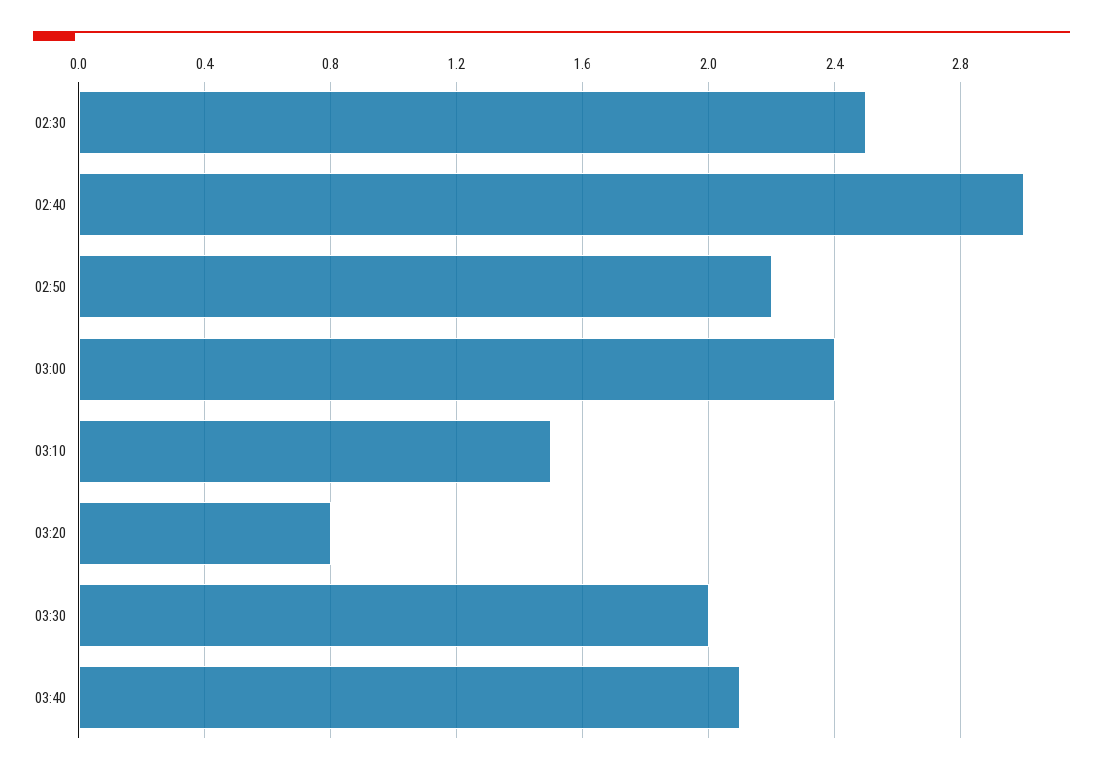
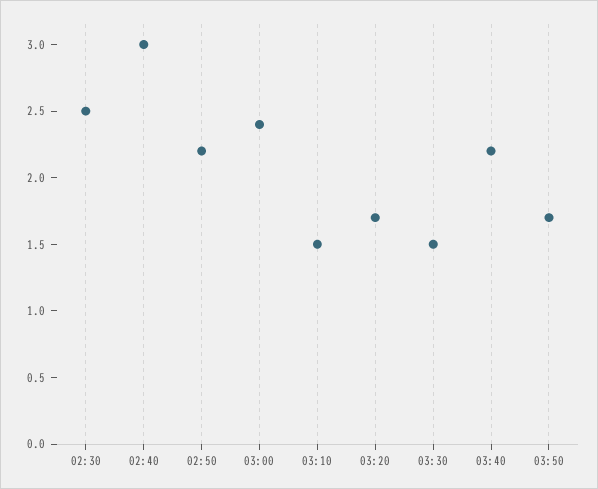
03:20: 0.8 -> 1.7
03:30: 2 -> 1.5
03:40: 2.1 -> 2.2
03:50: none -> 1.7

